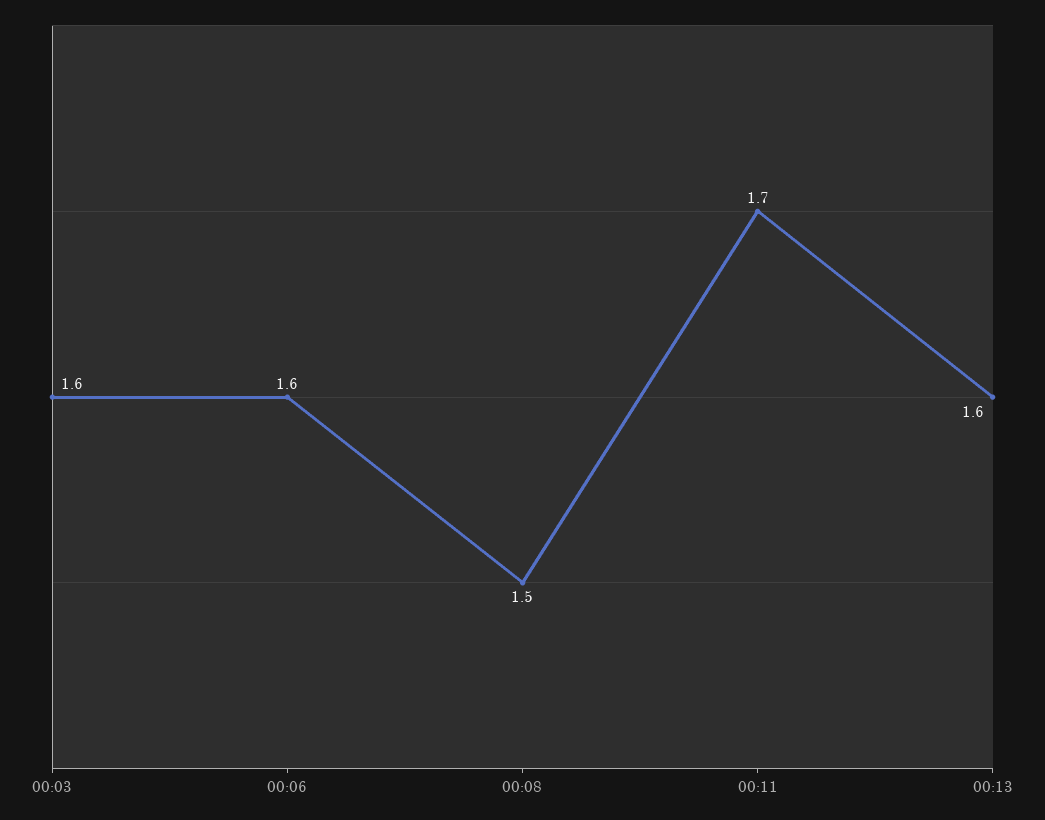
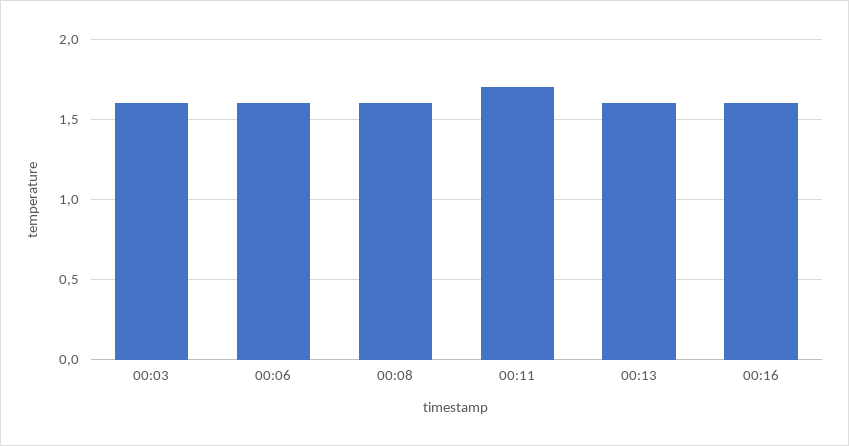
00:08: 1.5 -> 1.6
00:16: none -> 1.6

